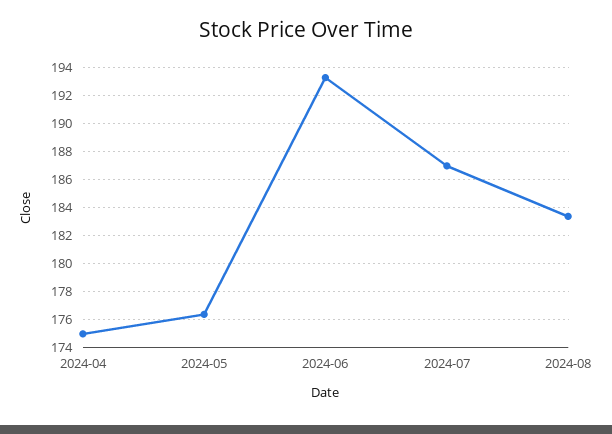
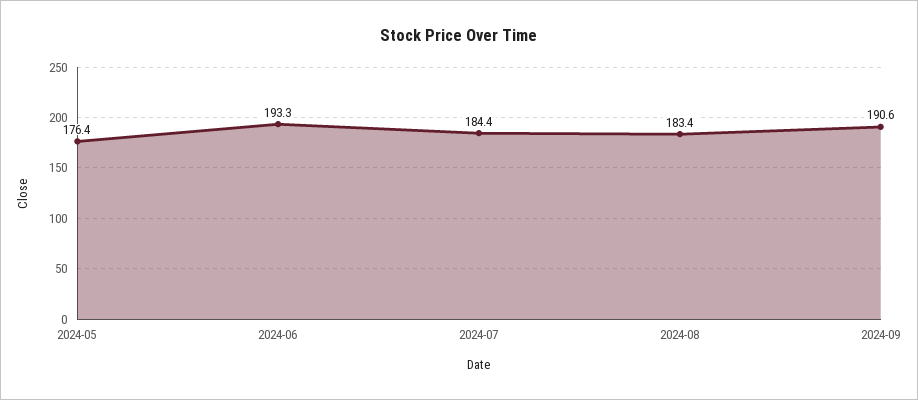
2024-04: 175 -> none
2024-07: 187 -> 184.4
2024-09: none -> 190.6

